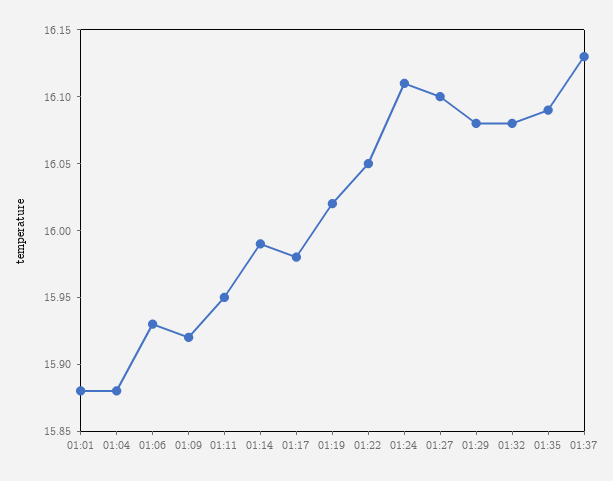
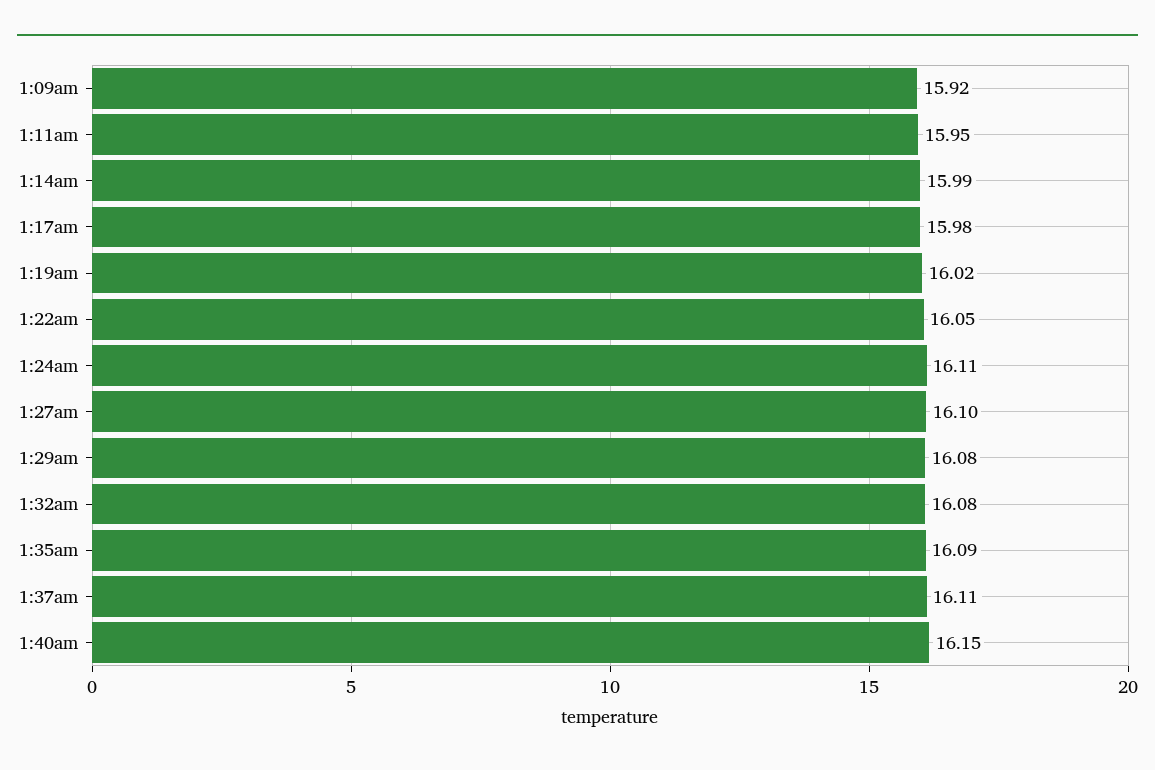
01:01: 15.88 -> none
01:04: 15.88 -> none
01:06: 15.93 -> none
01:37: 16.13 -> 16.11
1:40am: none -> 16.15

